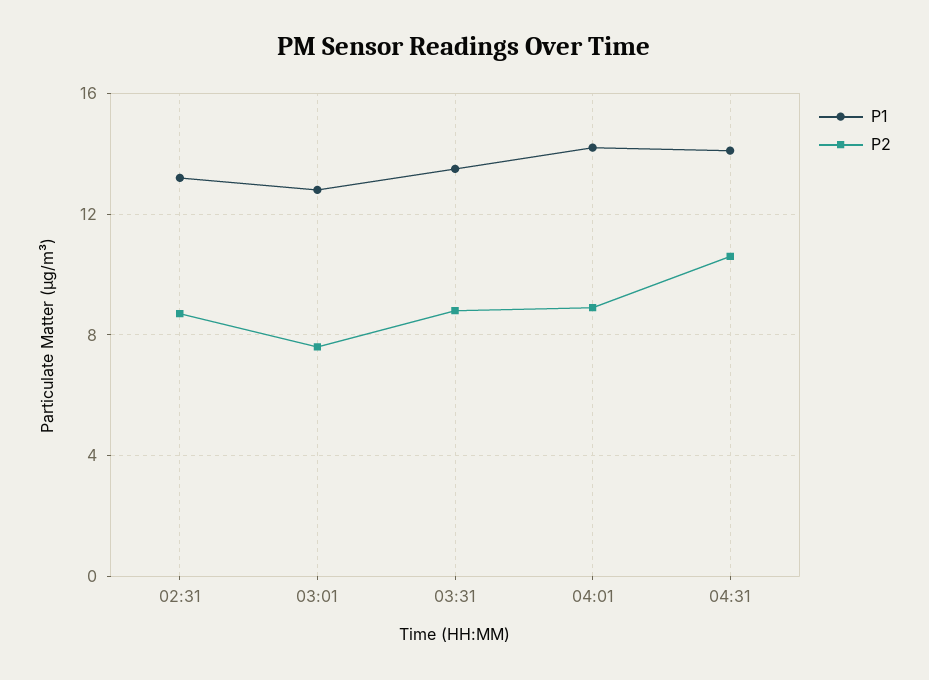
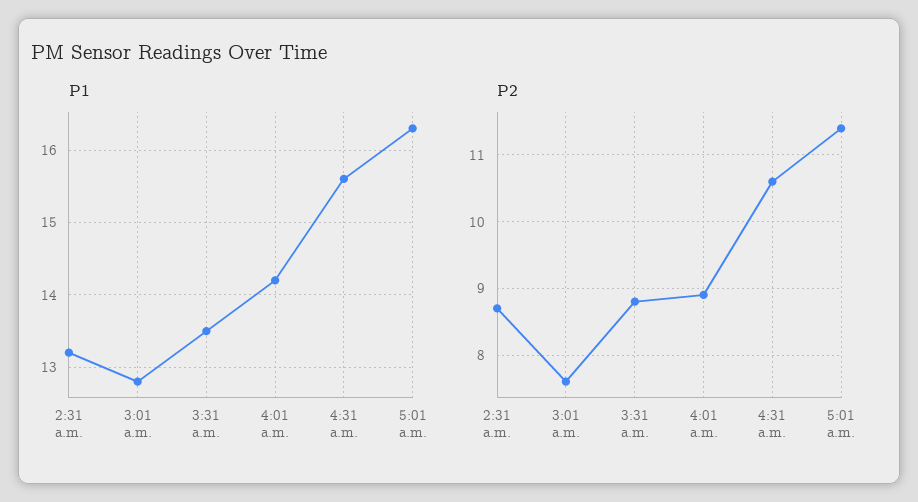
P1, 04:31: 14 -> 15.6
P1, 5:01 a.m.: none -> 16.3
P2, 5:01 a.m.: none -> 11.4

